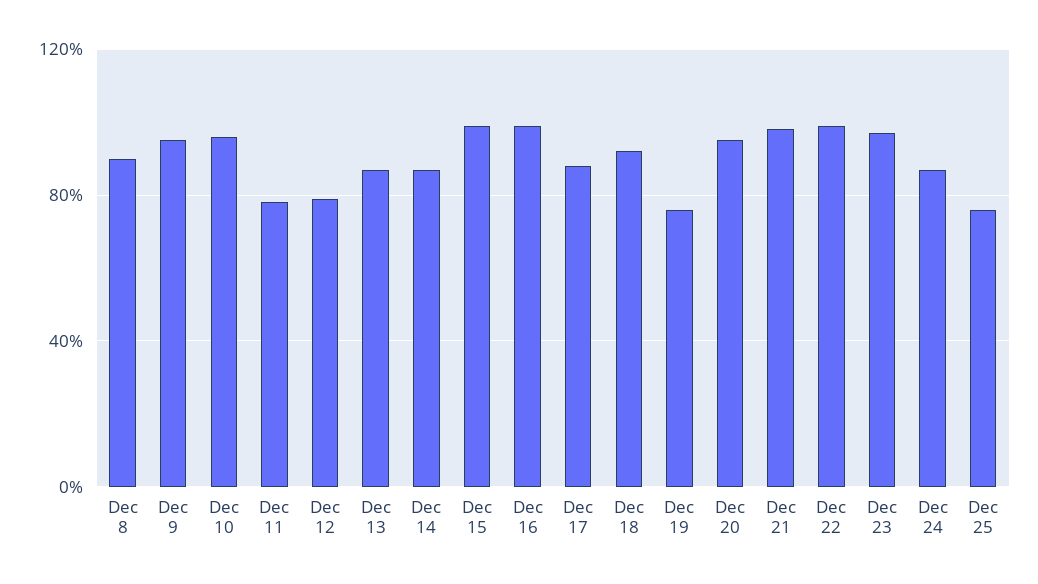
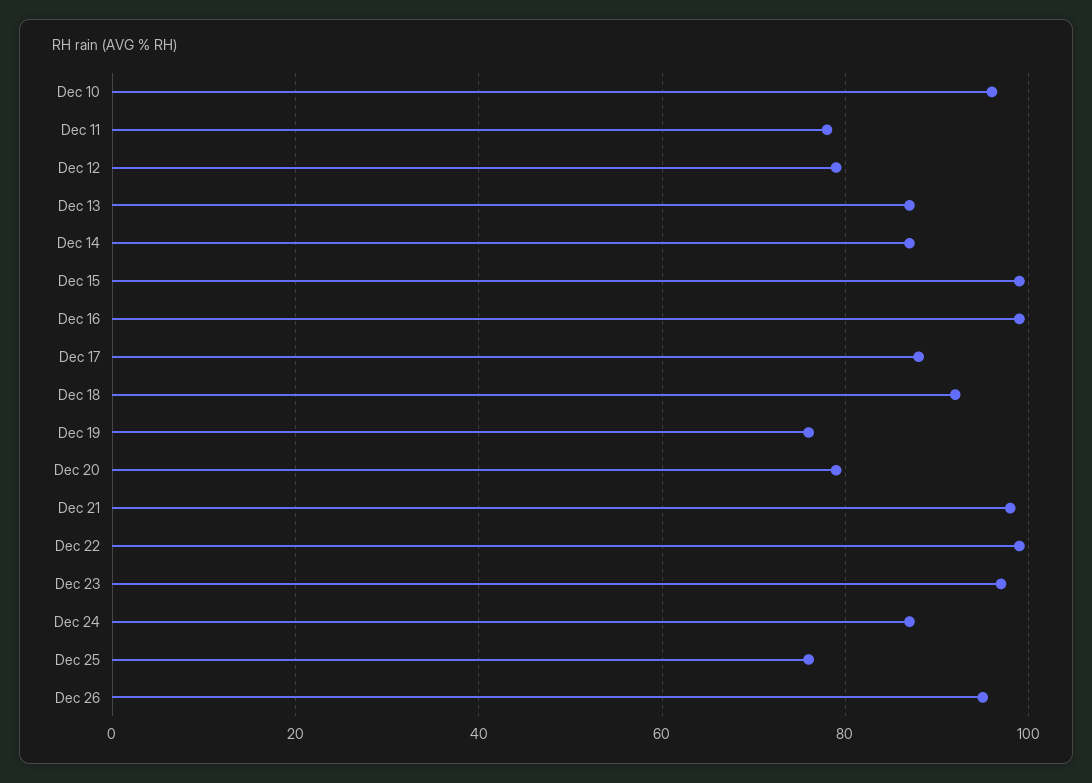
Dec 8: 90 -> none
Dec 9: 95 -> none
Dec 20: 95 -> 80
Dec 26: none -> 95

